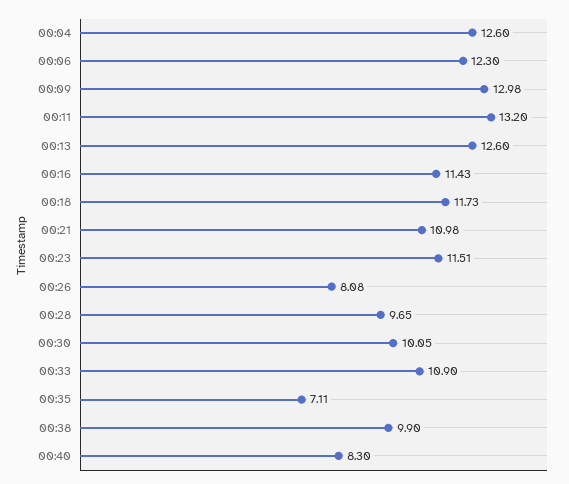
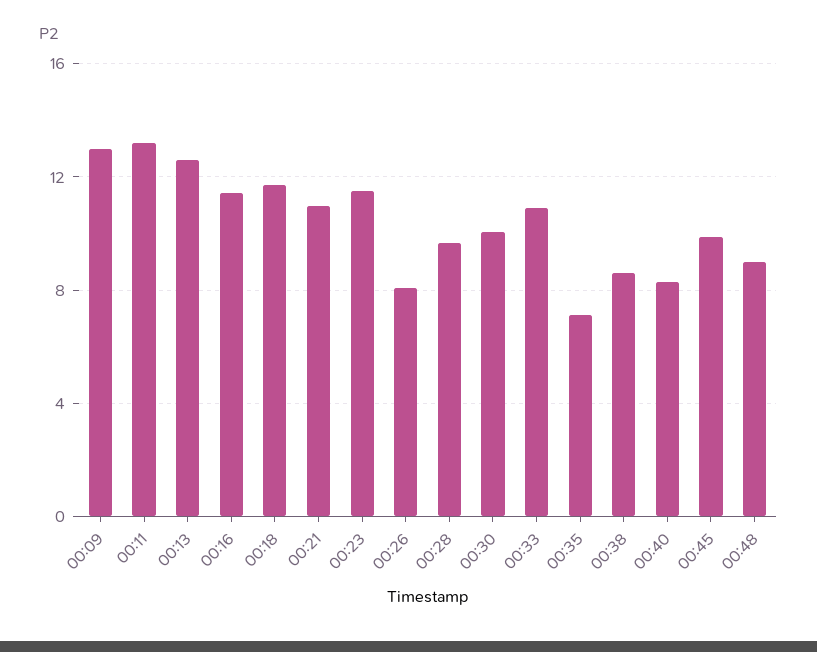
00:04: 12.6 -> none
00:06: 12.3 -> none
00:38: 9.9 -> 8.5
00:45: none -> 10
00:48: none -> 9

